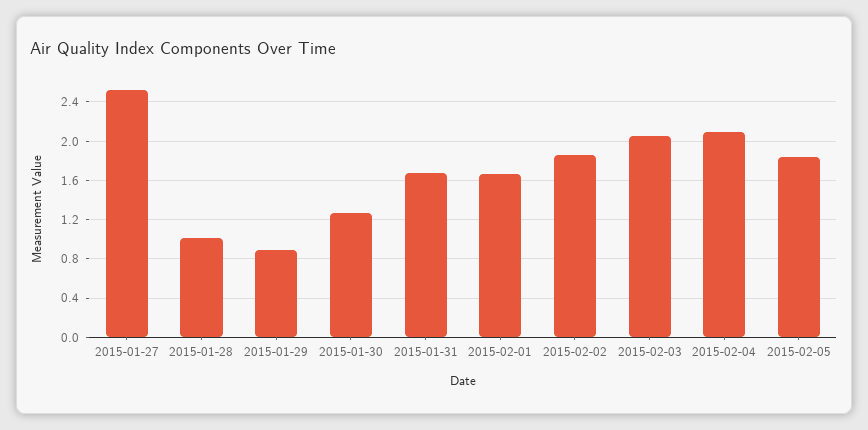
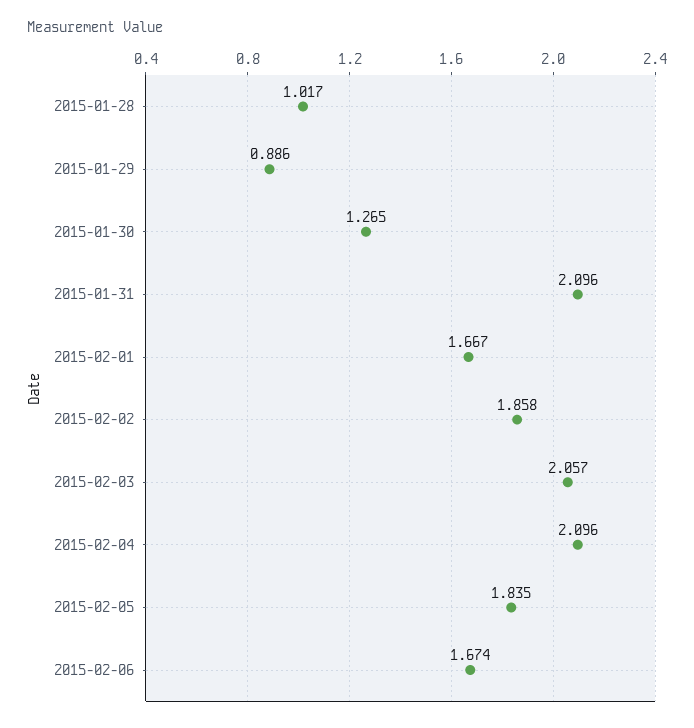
2015-01-27: 2.5 -> none
2015-01-31: 1.7 -> 2.096
2015-02-06: none -> 1.674

